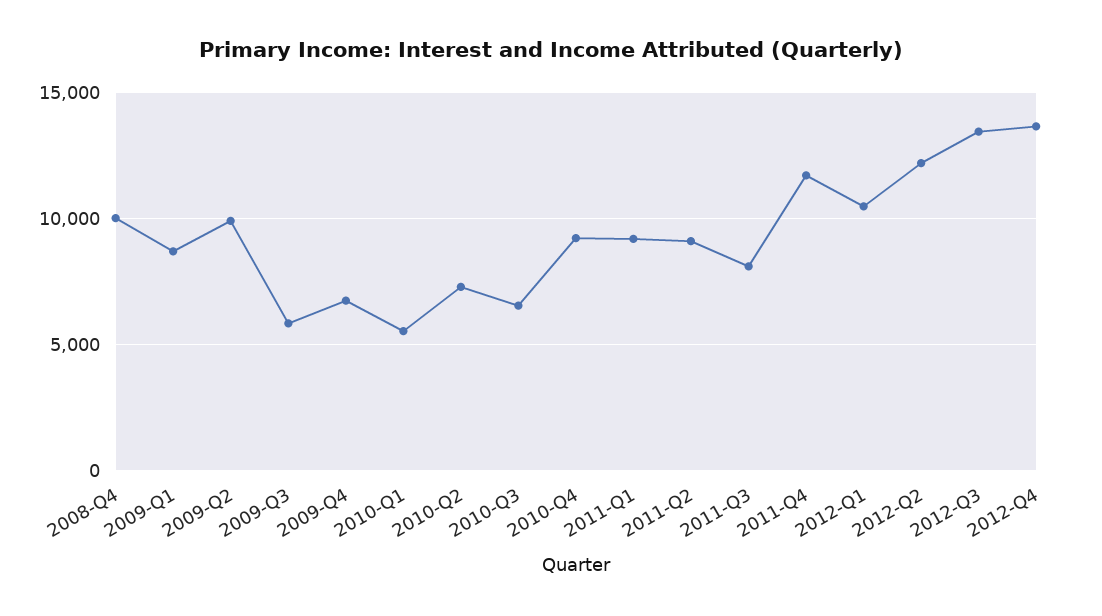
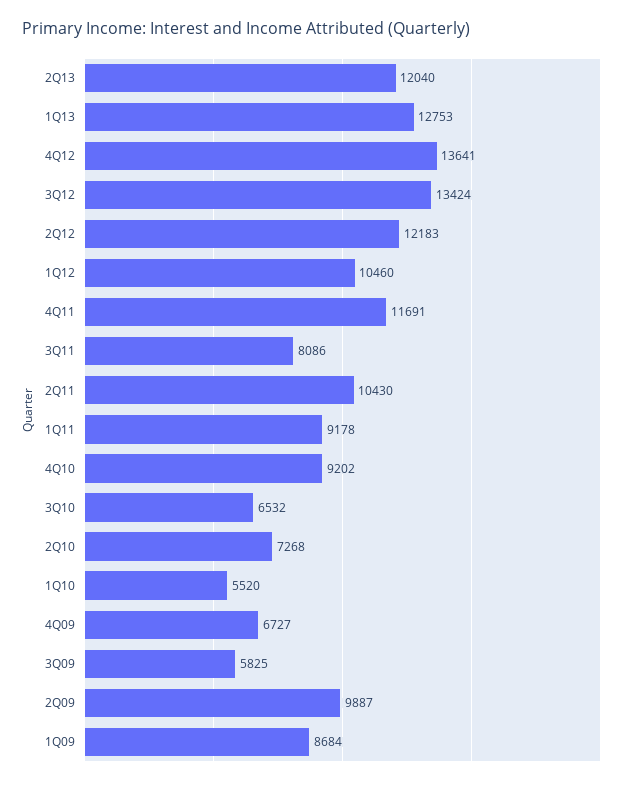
2008-Q4: 10000 -> none
2011-Q2: 9000 -> 10430
2Q13: none -> 12040
1Q13: none -> 12753

